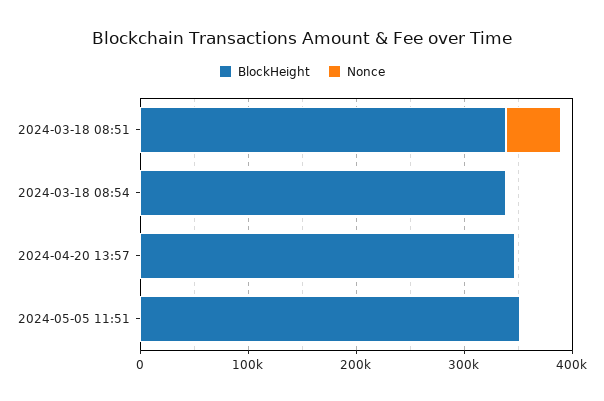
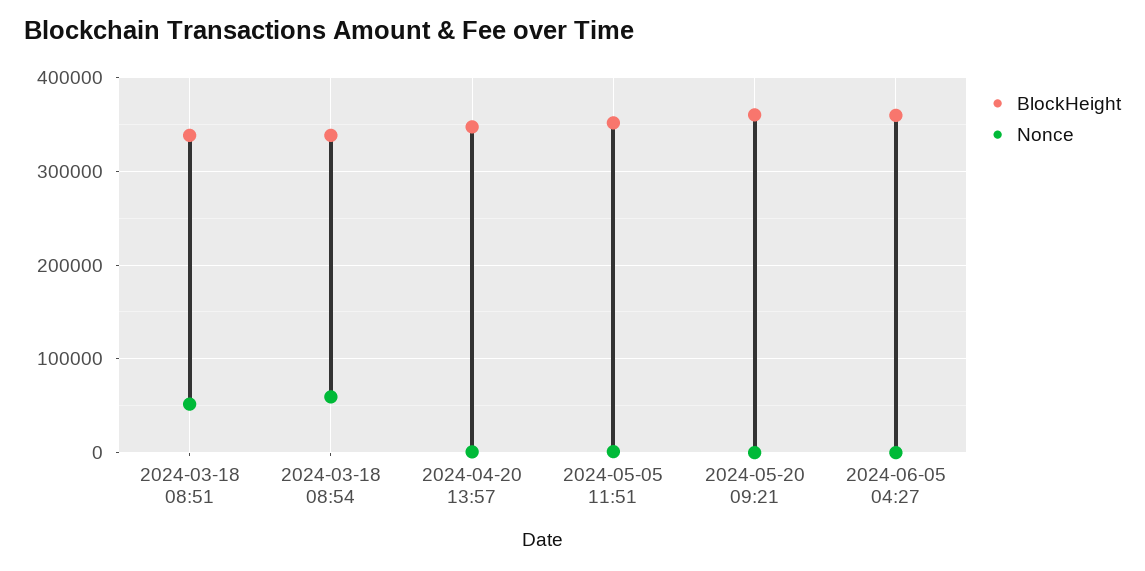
Nonce, 2024-03-18 08:54: 0 -> 60000
BlockHeight, 2024-05-20 09:21: none -> 360000
Nonce, 2024-05-20 09:21: none -> 0
BlockHeight, 2024-06-05 04:27: none -> 360000
Nonce, 2024-06-05 04:27: none -> 0

